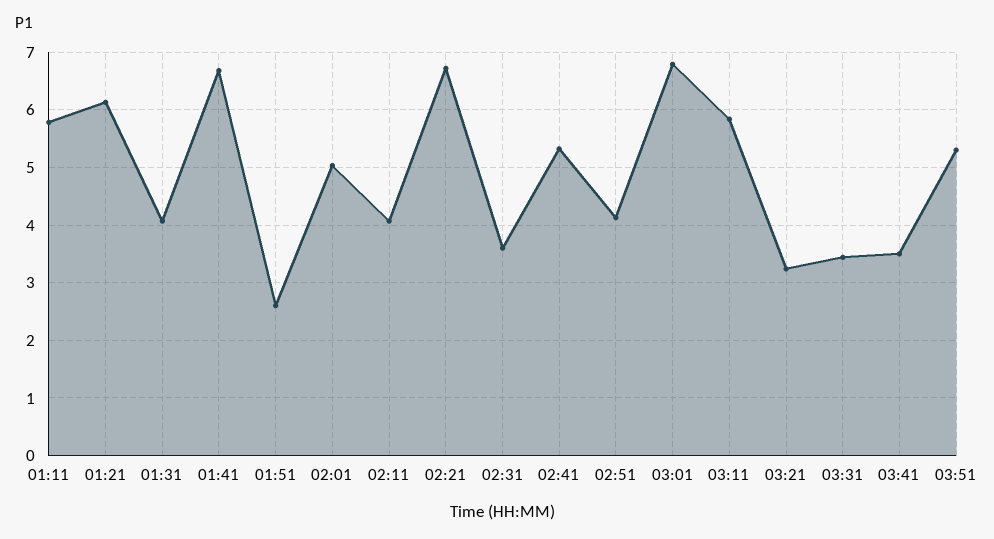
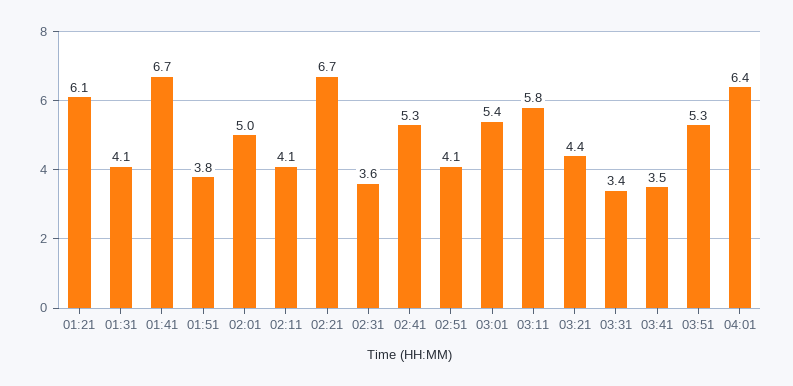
01:11: 5.8 -> none
01:51: 2.6 -> 3.8
03:01: 6.8 -> 5.4
03:21: 3.2 -> 4.4
04:01: none -> 6.4

